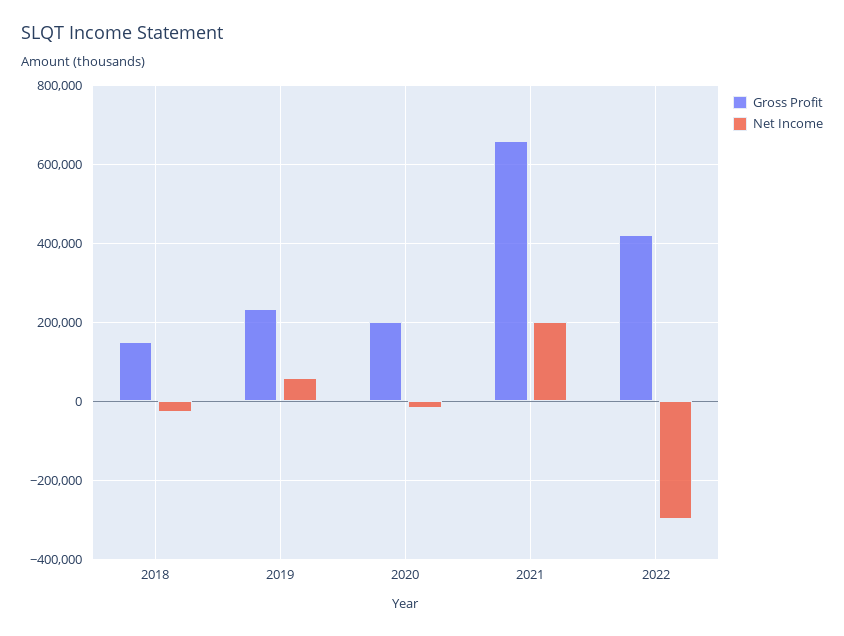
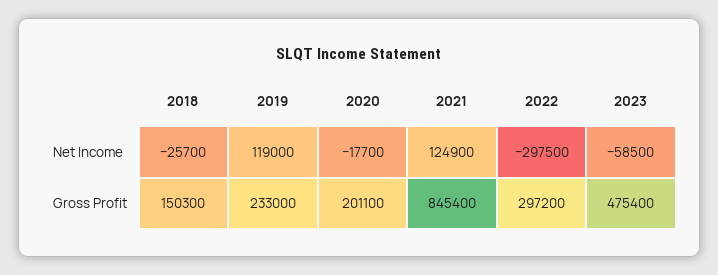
Net Income, 2019: 60000 -> 119000
Gross Profit, 2021: 660000 -> 845400
Net Income, 2021: 200000 -> 124900
Gross Profit, 2022: 420000 -> 297200
Net Income, 2023: none -> -58500
Gross Profit, 2023: none -> 475400

